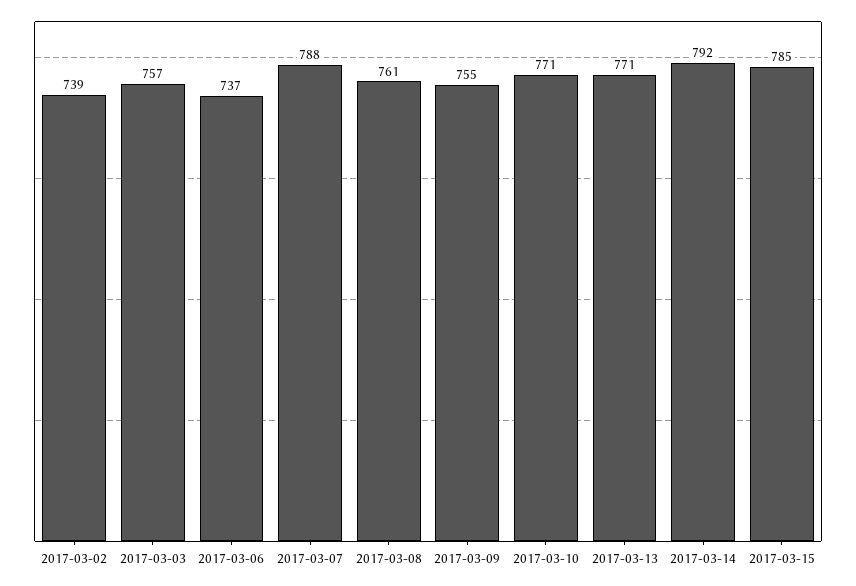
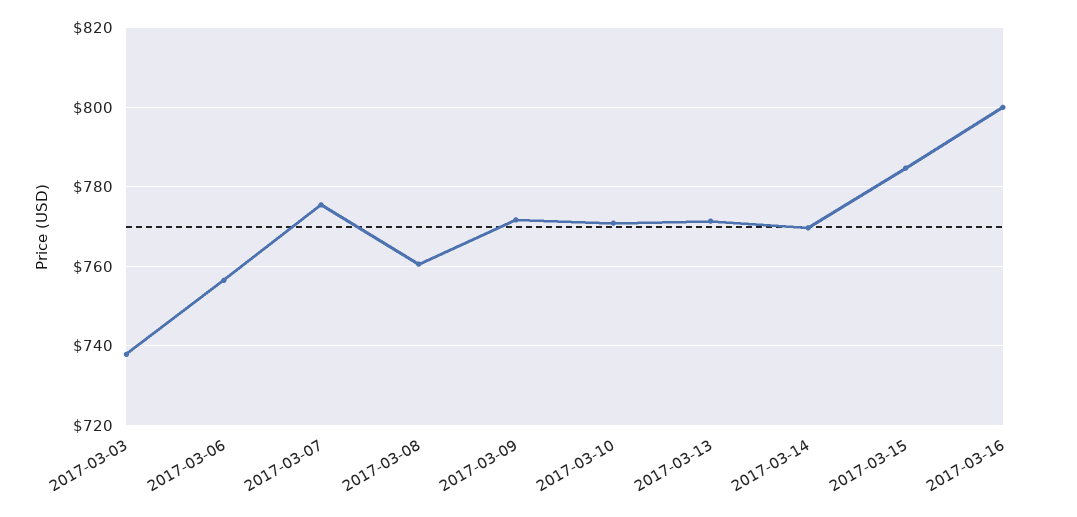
2017-03-02: 739 -> none
2017-03-03: 757 -> 738
2017-03-06: 737 -> 756
2017-03-07: 788 -> 776
2017-03-09: 755 -> 772
2017-03-14: 792 -> 770
2017-03-16: none -> 800

